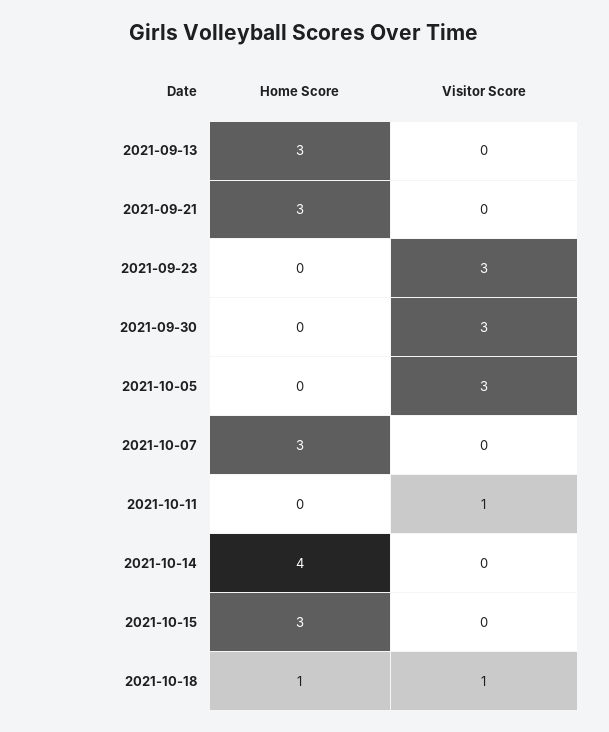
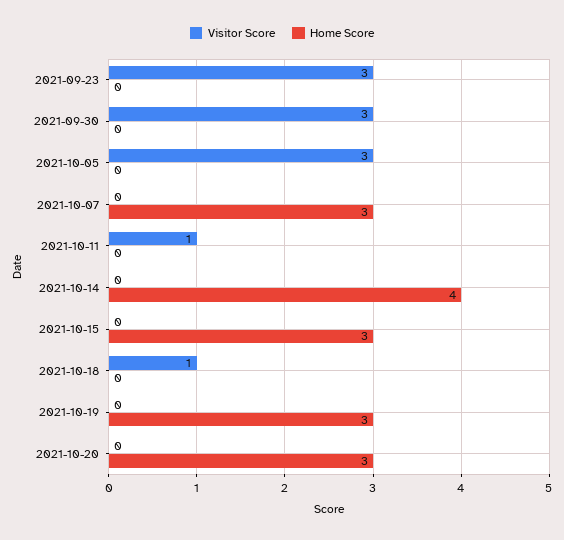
Home Score, 2021-09-13: 3 -> none
Visitor Score, 2021-09-13: 0 -> none
Home Score, 2021-09-21: 3 -> none
Visitor Score, 2021-09-21: 0 -> none
Home Score, 2021-10-18: 1 -> 0
Visitor Score, 2021-10-19: none -> 0
Home Score, 2021-10-19: none -> 3
Visitor Score, 2021-10-20: none -> 0
Home Score, 2021-10-20: none -> 3

